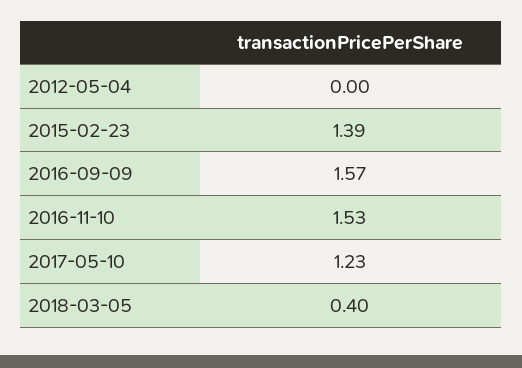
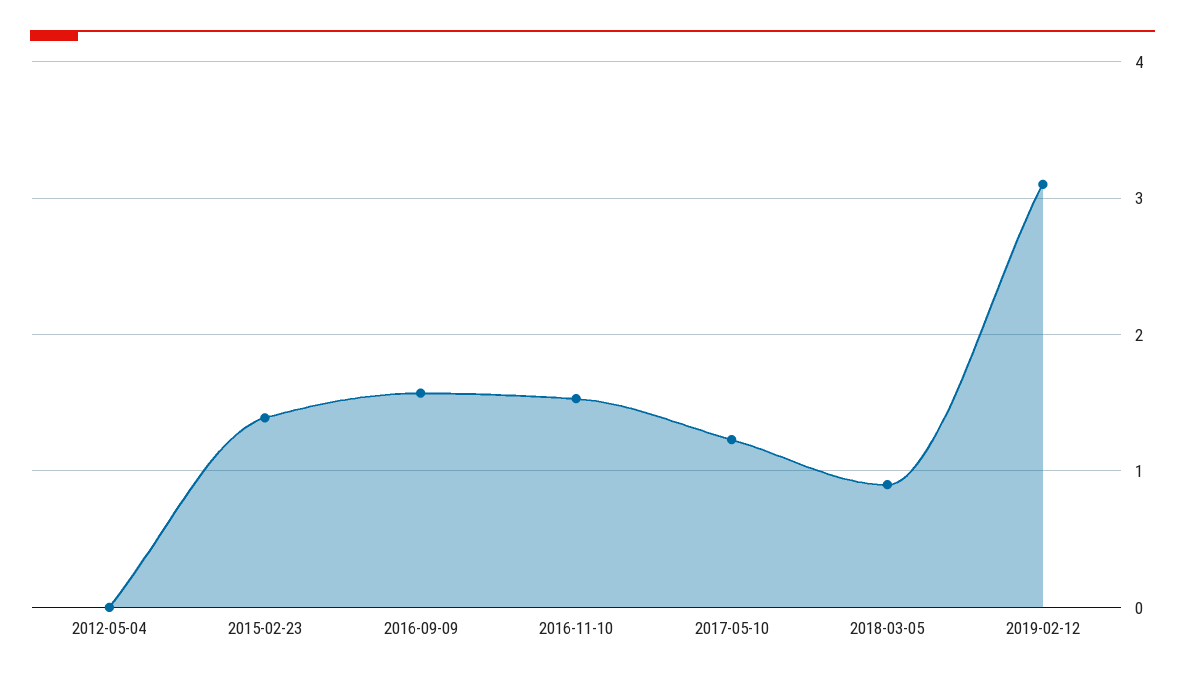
2018-03-05: 0.4 -> 0.9
2019-02-12: none -> 3.1

